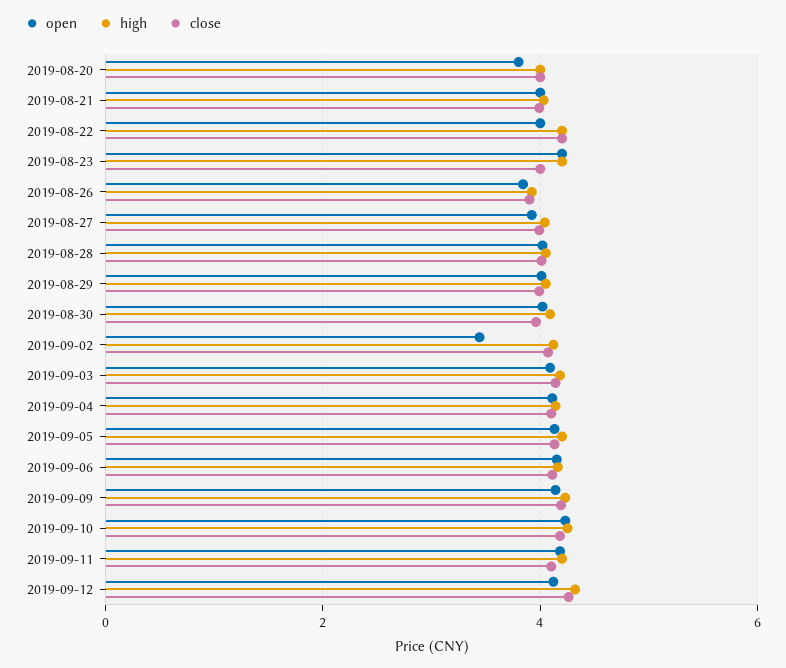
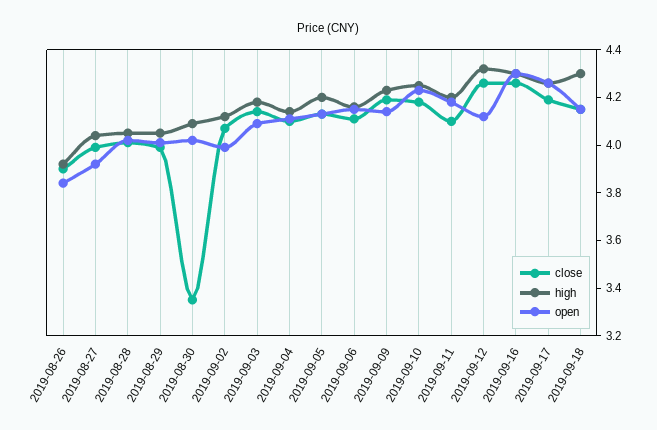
open, 2019-08-20: 3.8 -> none
high, 2019-08-20: 4 -> none
close, 2019-08-20: 4 -> none
open, 2019-08-21: 4 -> none
high, 2019-08-21: 4 -> none
close, 2019-08-21: 4 -> none
open, 2019-08-22: 4 -> none
high, 2019-08-22: 4.2 -> none
close, 2019-08-22: 4.2 -> none
open, 2019-08-23: 4.2 -> none
high, 2019-08-23: 4.2 -> none
close, 2019-08-23: 4 -> none
close, 2019-08-30: 4 -> 3.35
open, 2019-09-02: 3.4 -> 4
close, 2019-09-16: none -> 4.25
high, 2019-09-16: none -> 4.3
open, 2019-09-16: none -> 4.3
close, 2019-09-17: none -> 4.2
high, 2019-09-17: none -> 4.25
open, 2019-09-17: none -> 4.25
close, 2019-09-18: none -> 4.15
high, 2019-09-18: none -> 4.3
open, 2019-09-18: none -> 4.15

